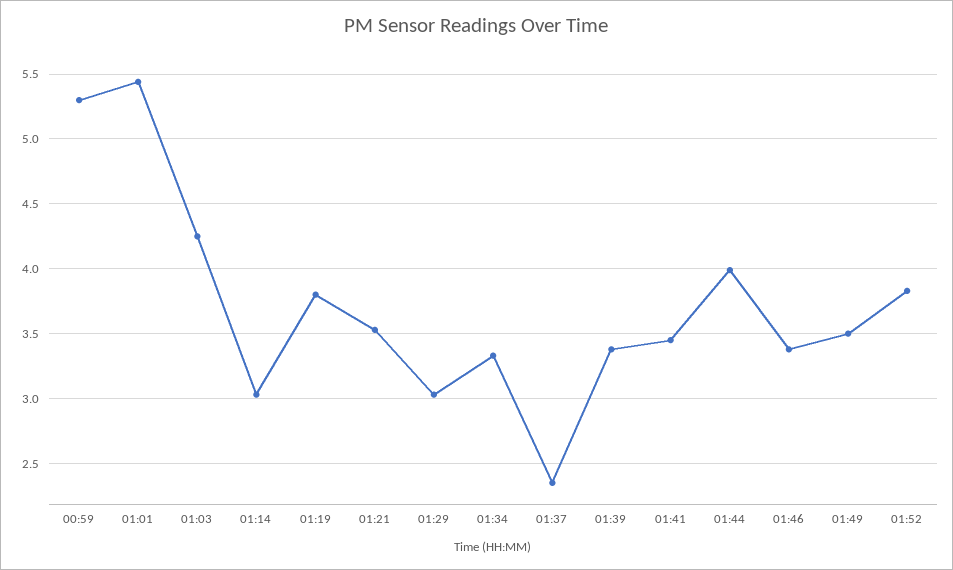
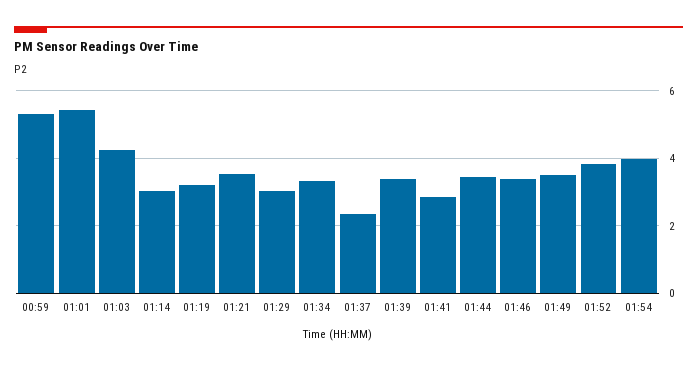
01:19: 3.8 -> 3.2
01:41: 3.45 -> 2.8
01:44: 4 -> 3.4
01:54: none -> 4

